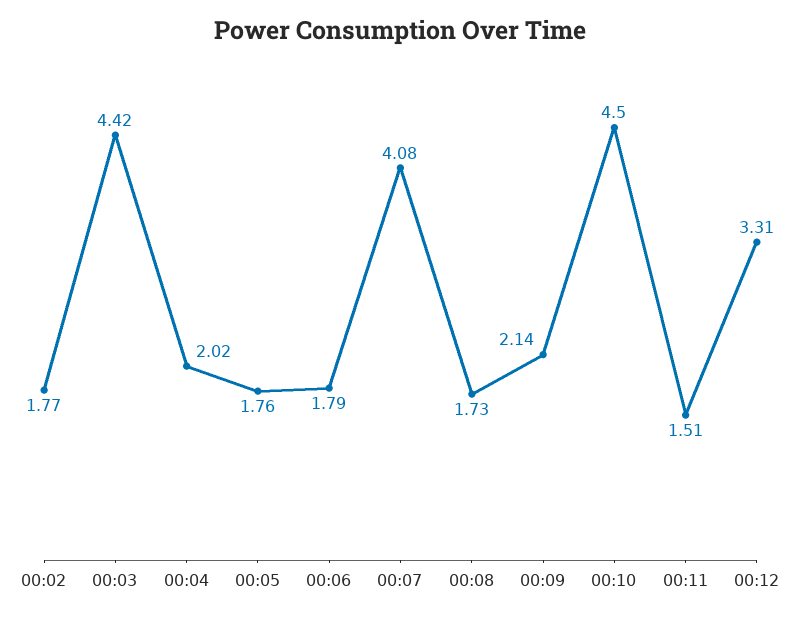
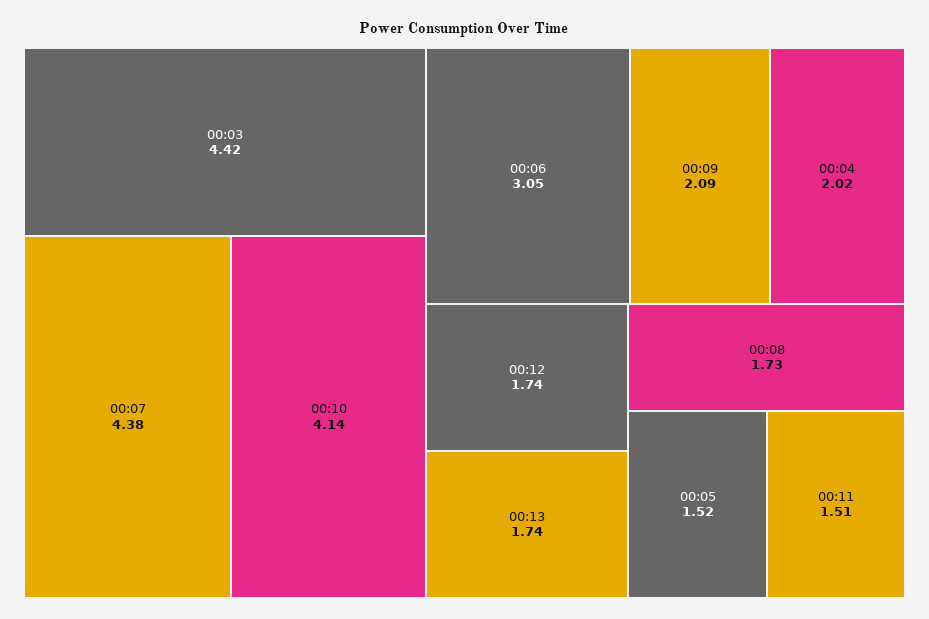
00:02: 1.77 -> none
00:05: 1.76 -> 1.52
00:06: 1.79 -> 3.05
00:07: 4.08 -> 4.38
00:09: 2.14 -> 2.09
00:10: 4.5 -> 4.14
00:12: 3.31 -> 1.74
00:13: none -> 1.74

